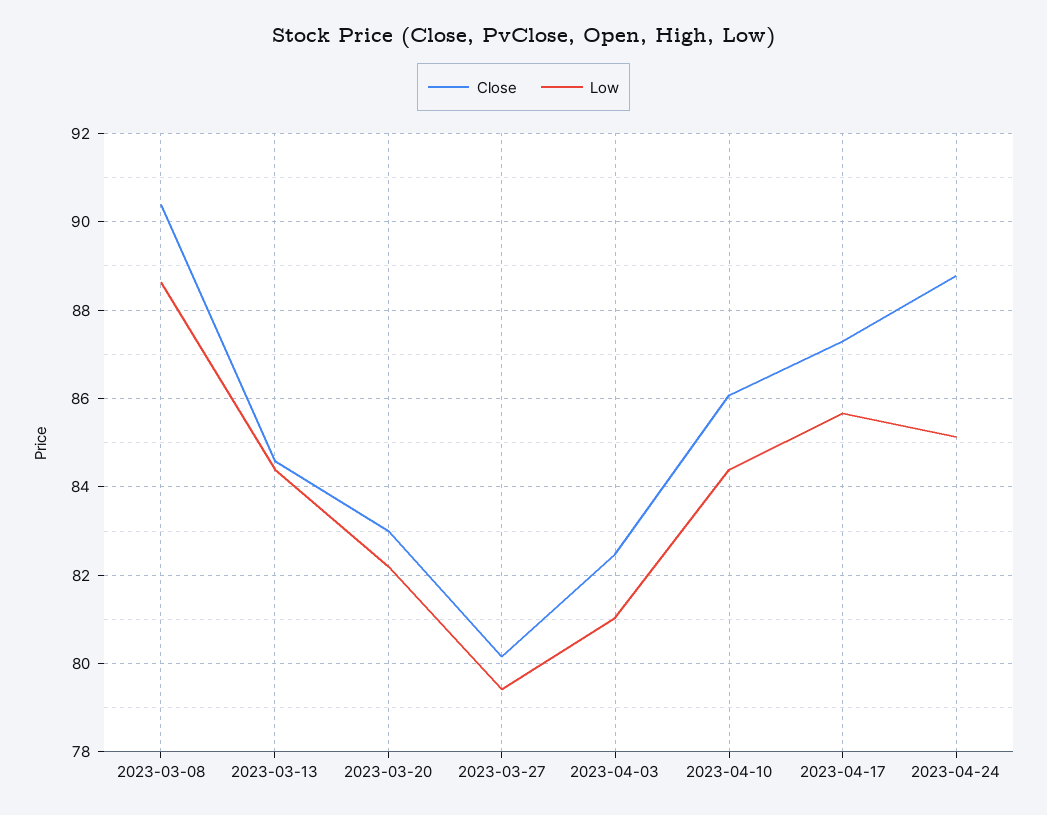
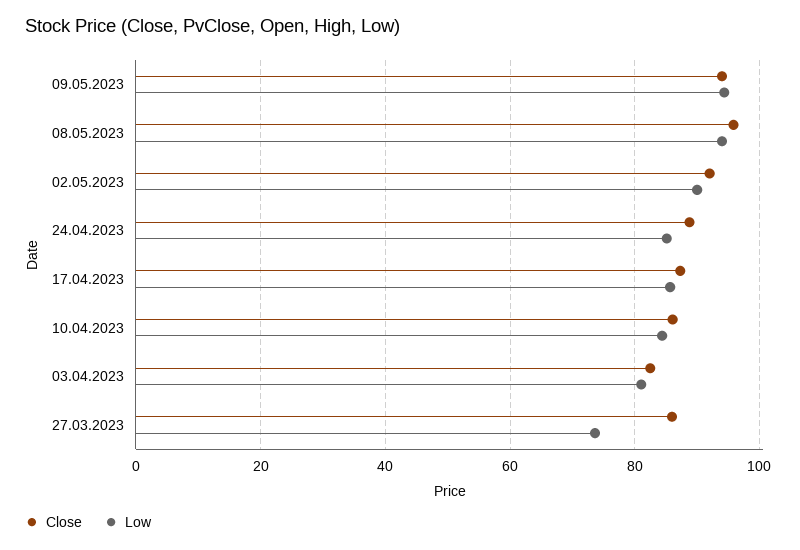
Close, 2023-03-08: 90.4 -> none
Low, 2023-03-08: 88.6 -> none
Close, 2023-03-13: 84.6 -> none
Low, 2023-03-13: 84.4 -> none
Close, 2023-03-20: 83 -> none
Low, 2023-03-20: 82.2 -> none
Close, 2023-03-27: 80.2 -> 86
Low, 2023-03-27: 79.4 -> 74
Close, 09.05.2023: none -> 94
Low, 09.05.2023: none -> 94
Close, 08.05.2023: none -> 96
Low, 08.05.2023: none -> 94
Close, 02.05.2023: none -> 92
Low, 02.05.2023: none -> 90

